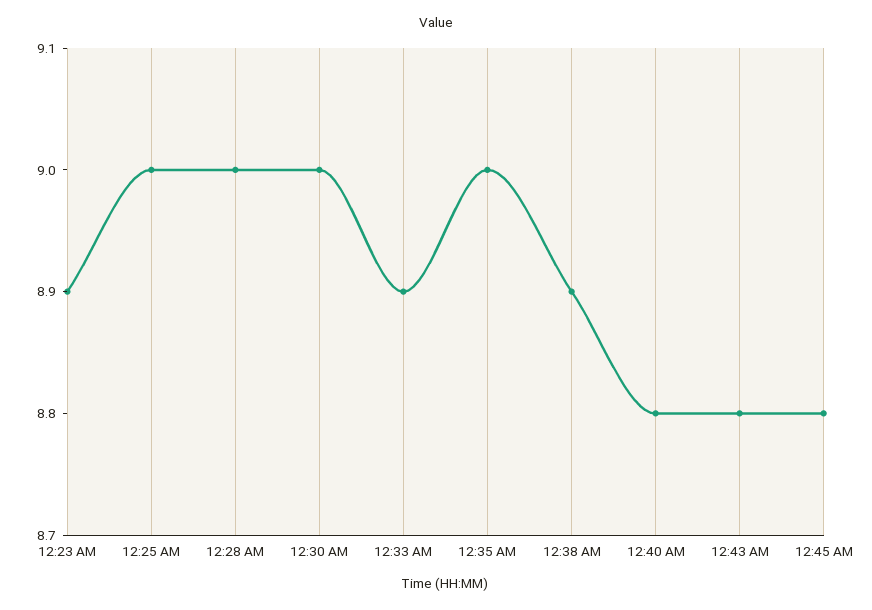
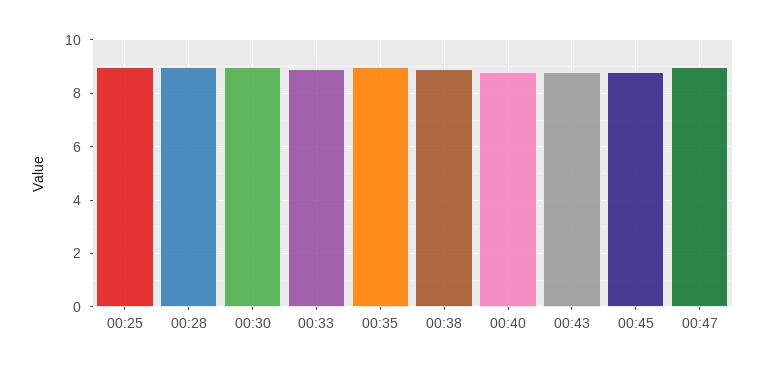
12:23 AM: 8.9 -> none
00:47: none -> 9

